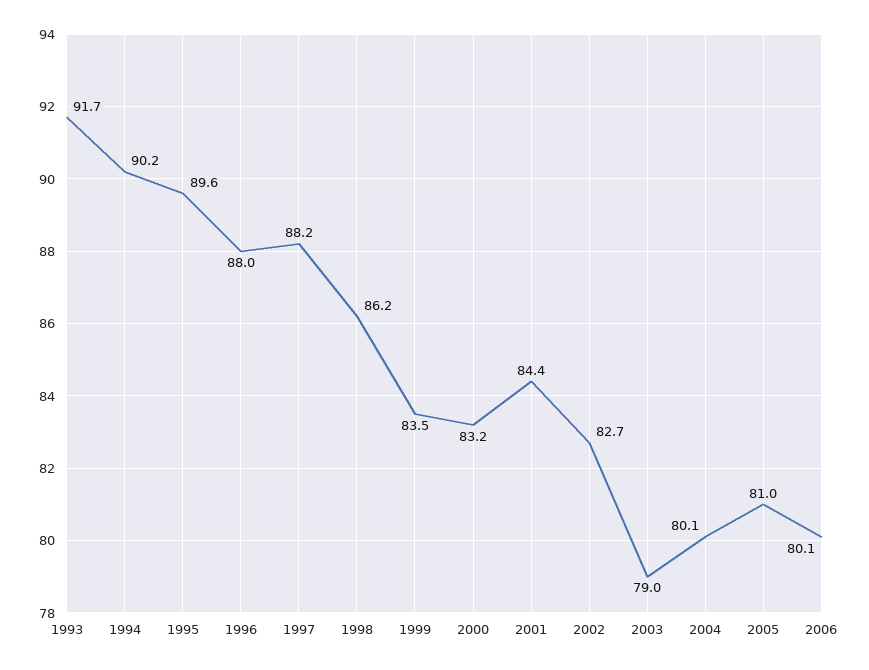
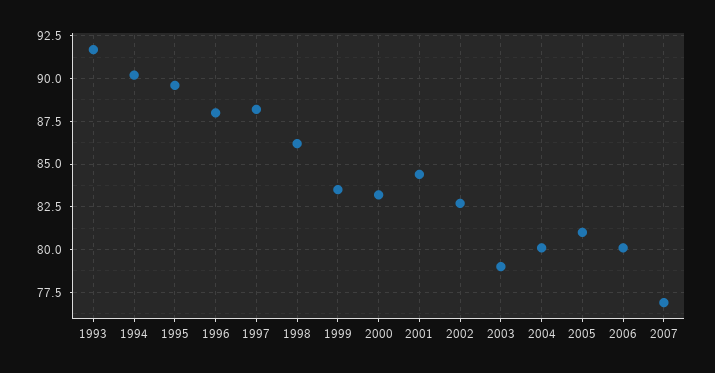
2007: none -> 77

